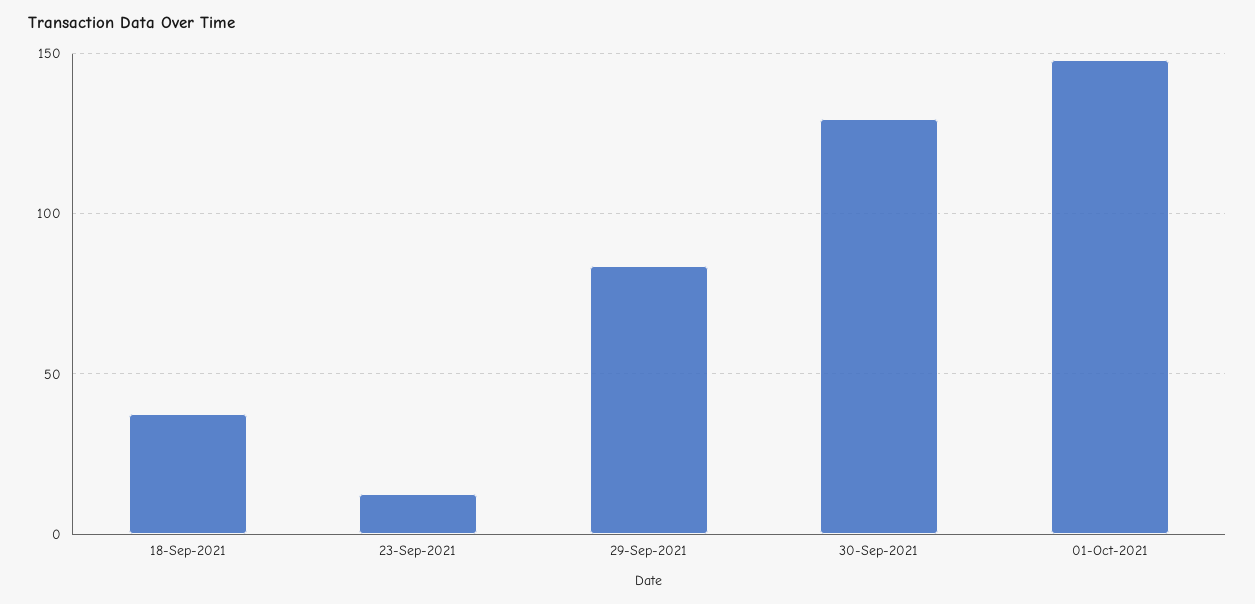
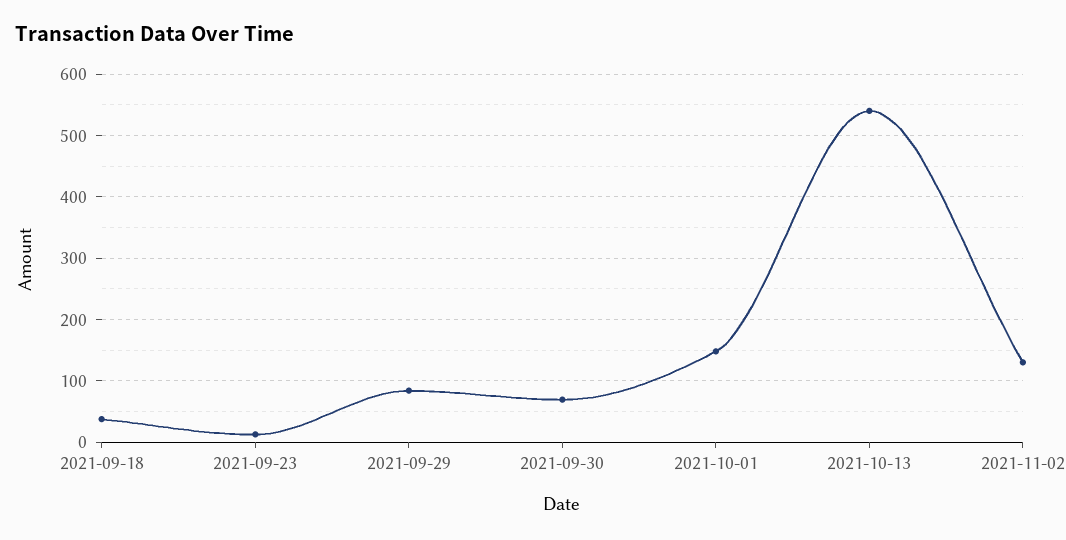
30-Sep-2021: 130 -> 70
2021-10-13: none -> 540
2021-11-02: none -> 130

